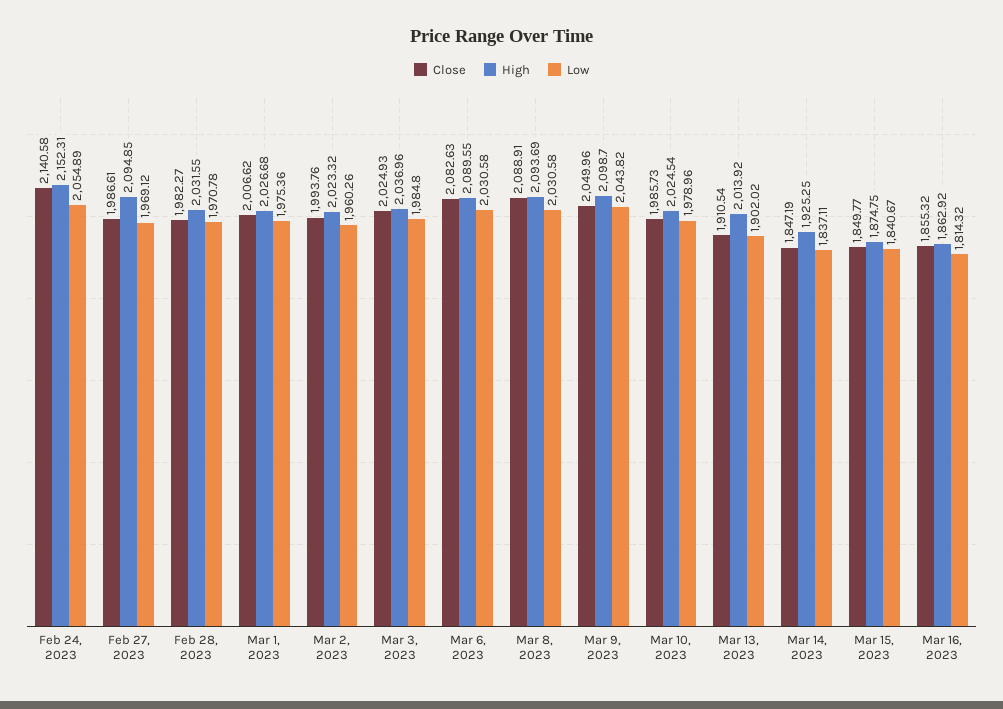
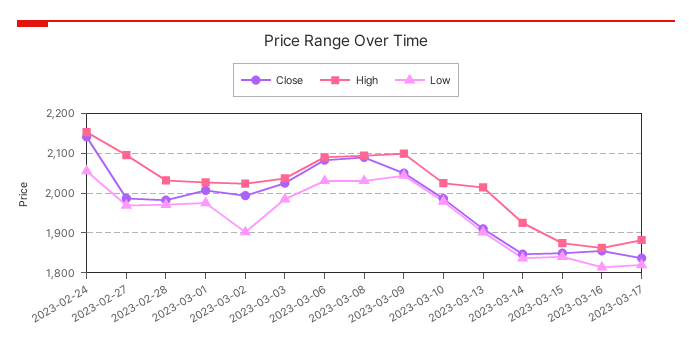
Low, Mar 2, 2023: 1960.26 -> 1900
Close, 2023-03-17: none -> 1840
High, 2023-03-17: none -> 1880
Low, 2023-03-17: none -> 1820

